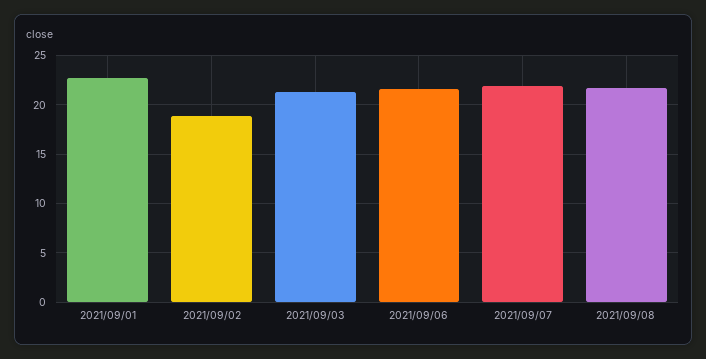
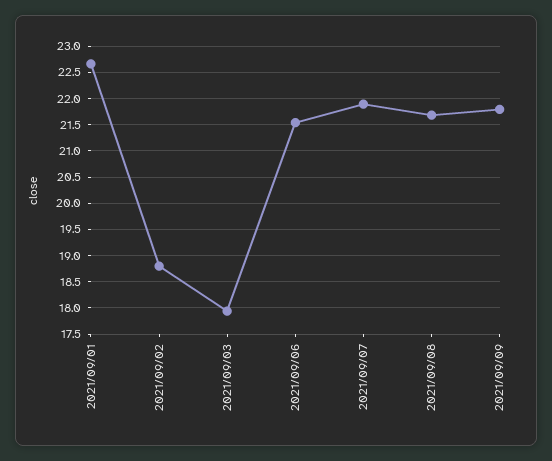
2021/09/03: 21 -> 18
2021/09/09: none -> 21.75

